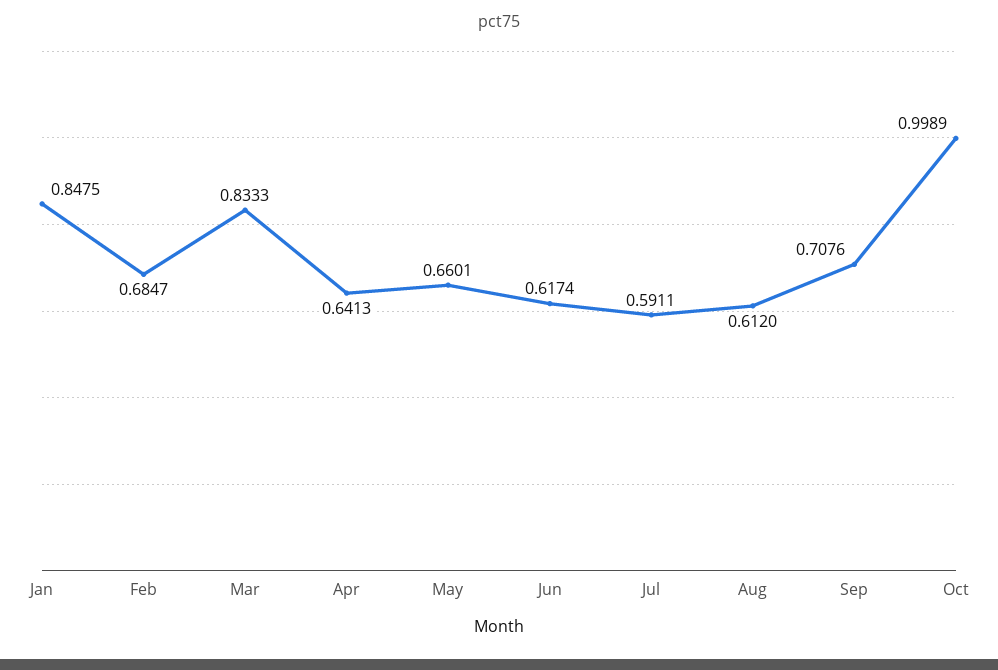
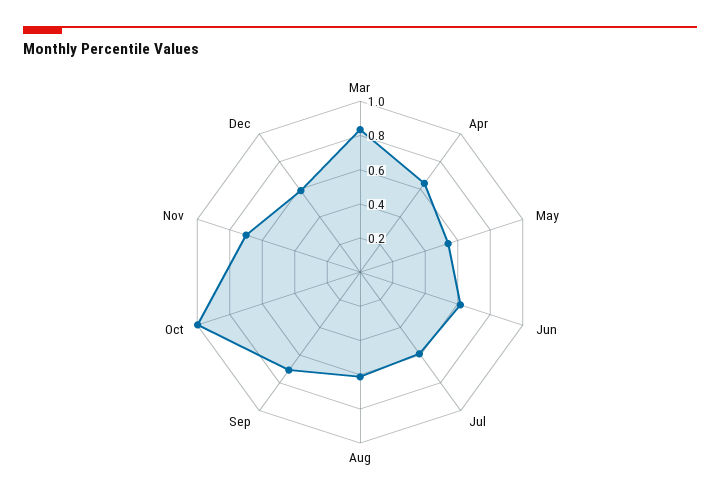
Jan: 0.8475 -> none
Feb: 0.6847 -> none
May: 0.6601 -> 0.55
Nov: none -> 0.7
Dec: none -> 0.6

